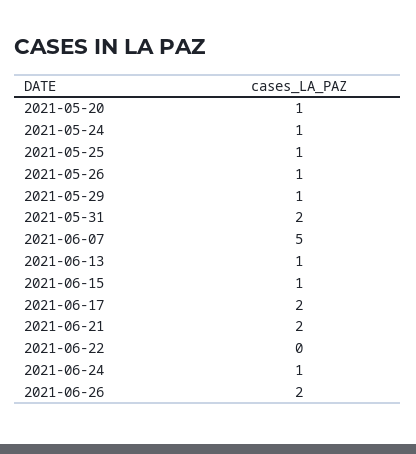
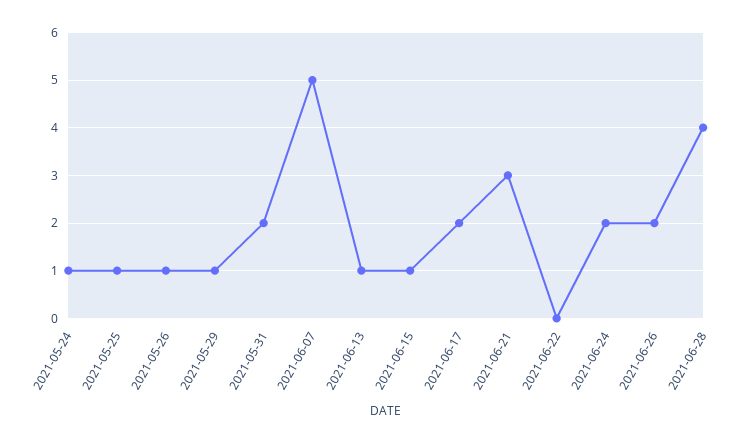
2021-05-20: 1 -> none
2021-06-21: 2 -> 3
2021-06-24: 1 -> 2
2021-06-28: none -> 4

